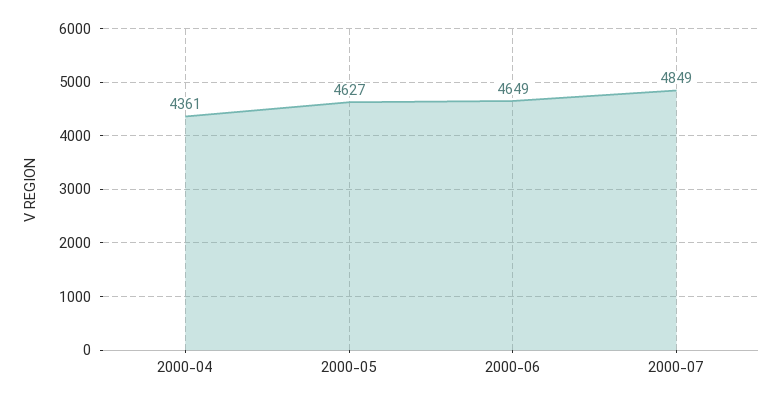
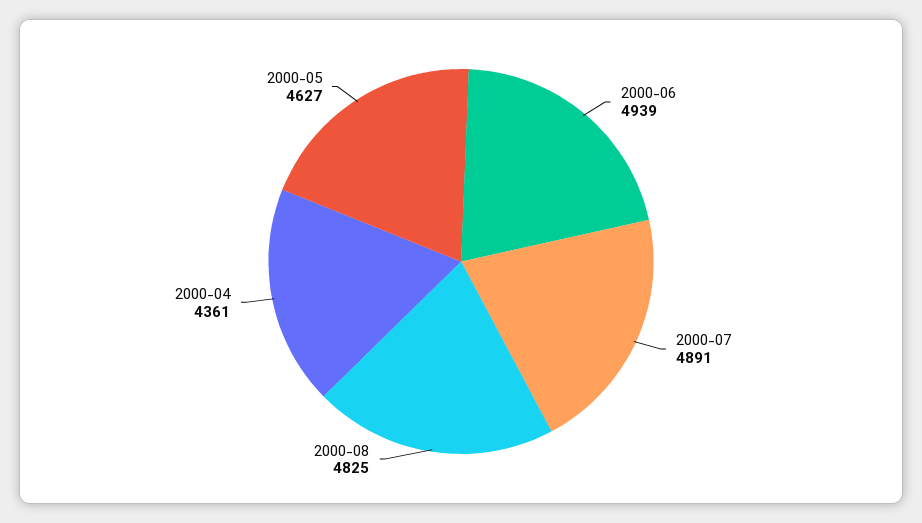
2000-06: 4649 -> 4939
2000-07: 4849 -> 4891
2000-08: none -> 4825

